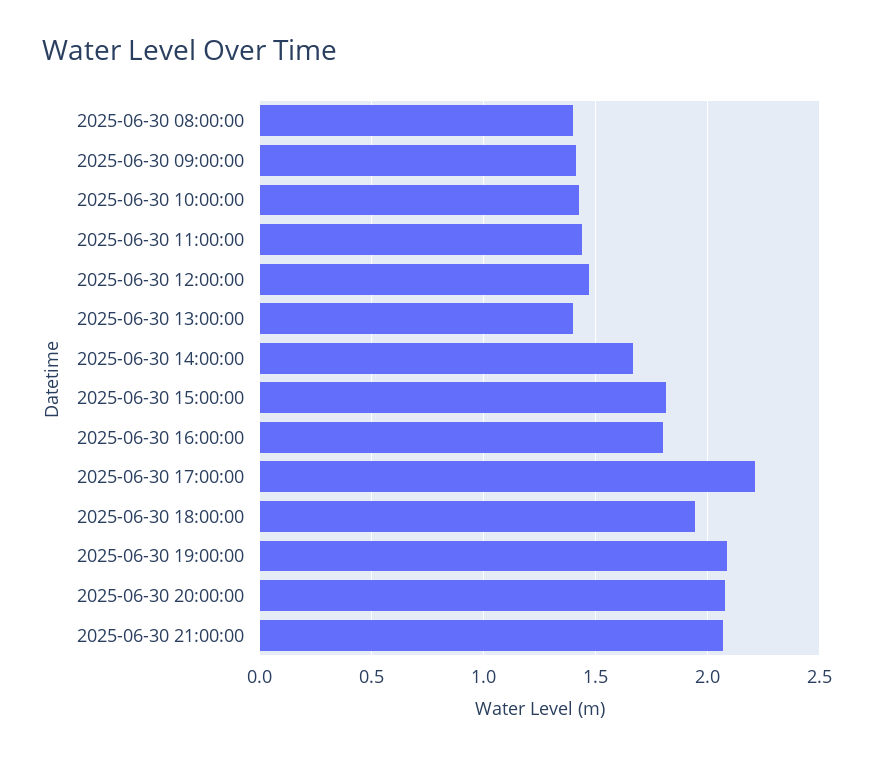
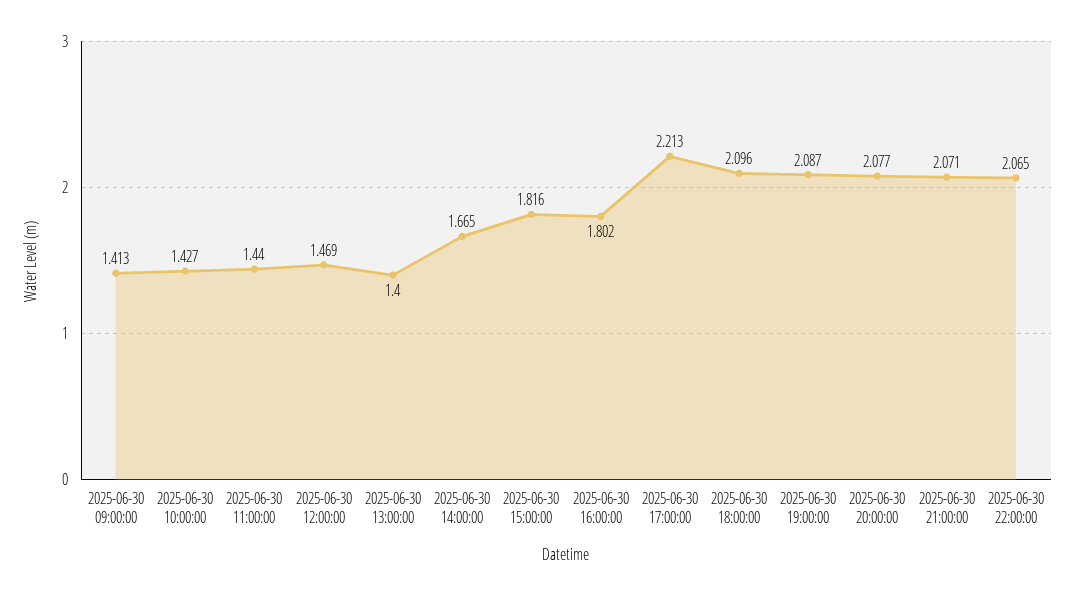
2025-06-30 08:00:00: 1.4 -> none
2025-06-30 18:00:00: 1.95 -> 2.096
2025-06-30 22:00:00: none -> 2.065

